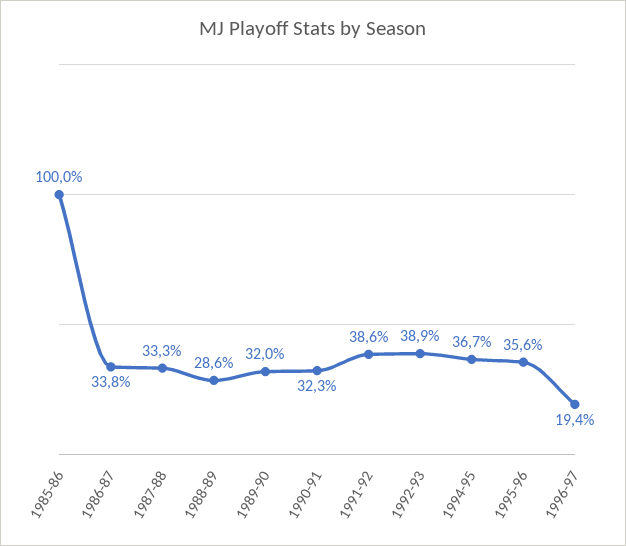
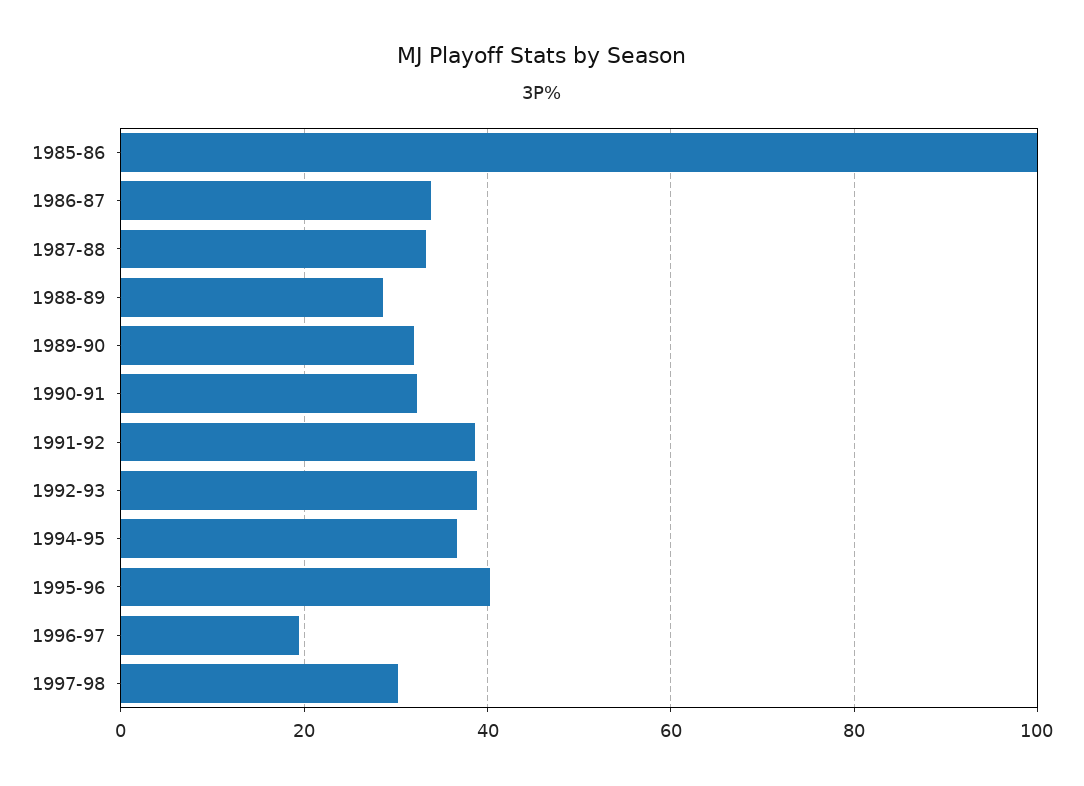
1995-96: 35.6 -> 40
1997-98: none -> 30

